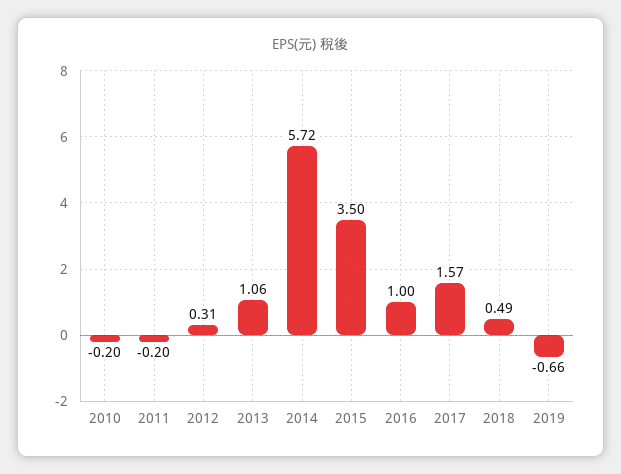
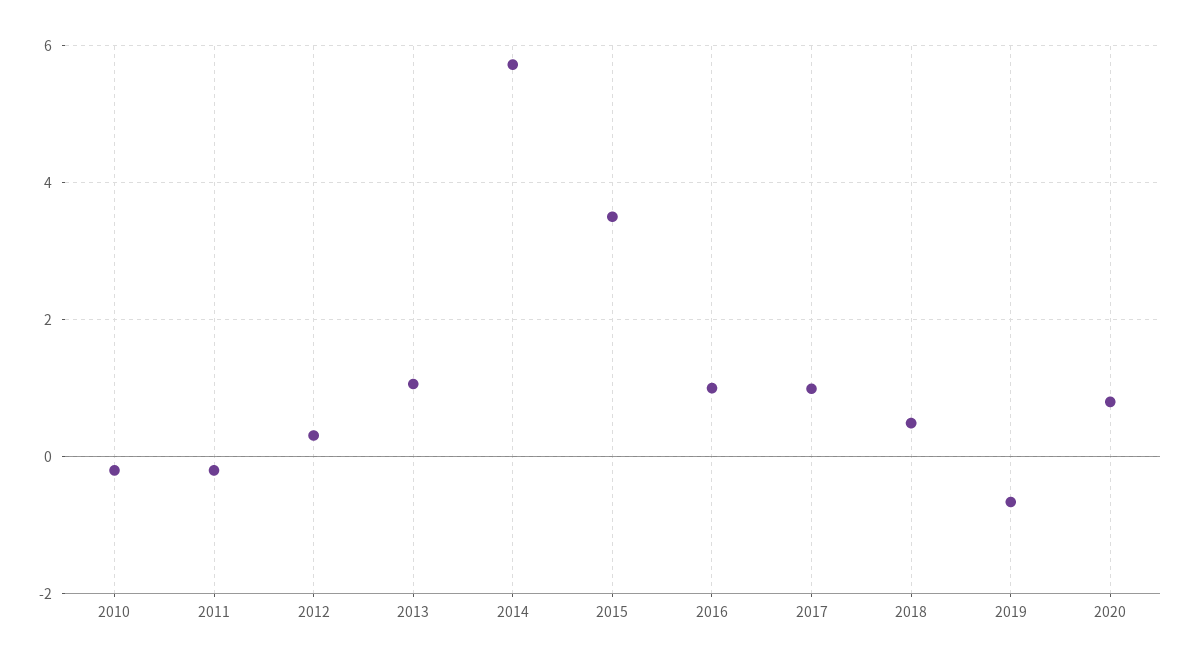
2017: 1.57 -> 1
2020: none -> 0.8

